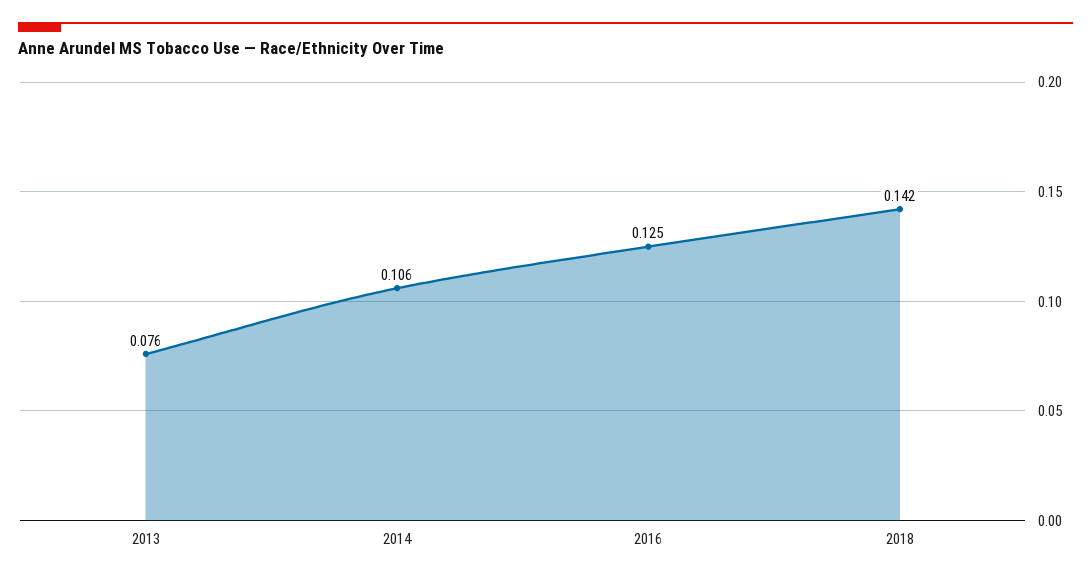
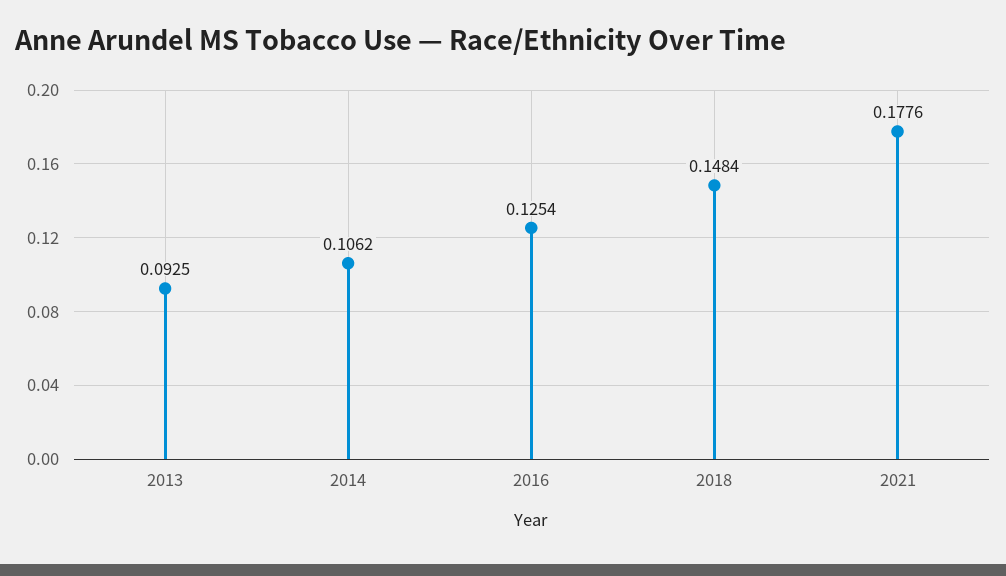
2013: 0.076 -> 0.0925
2018: 0.142 -> 0.1484
2021: none -> 0.1776

